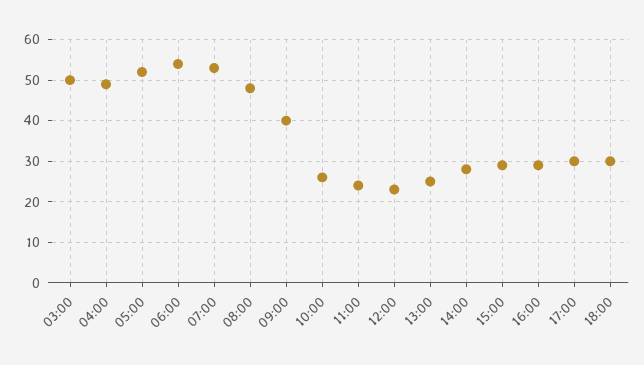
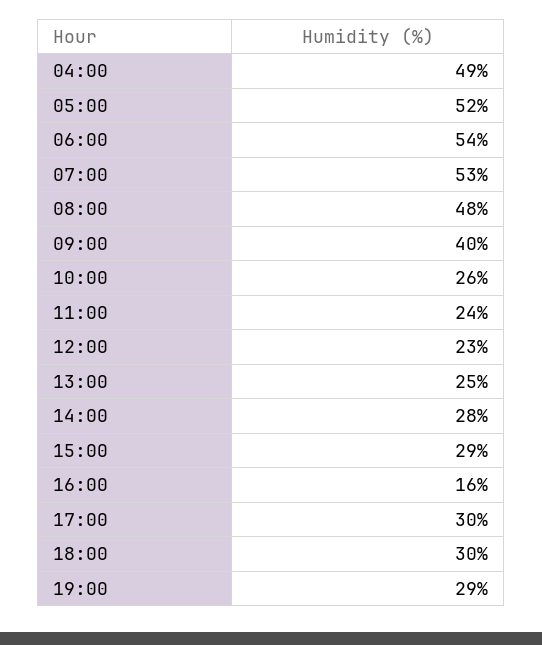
03:00: 50 -> none
16:00: 30 -> 16
19:00: none -> 29

